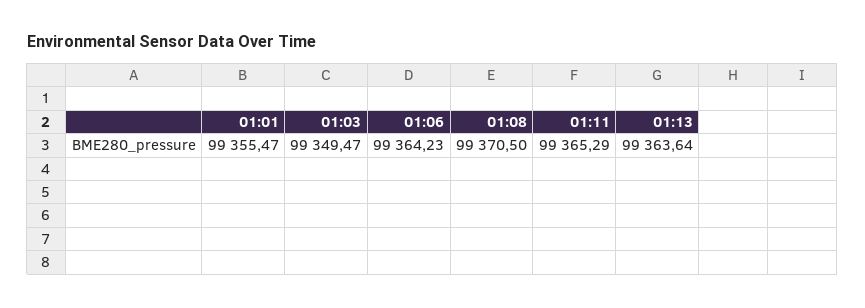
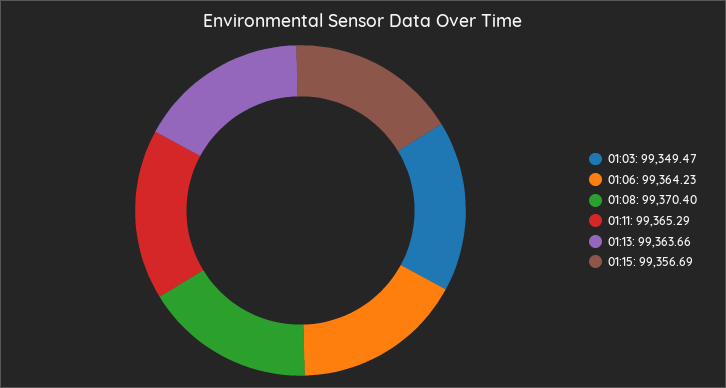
01:01: 99355.47 -> none
01:08: 99370.5 -> 99370.4
01:13: 99363.64 -> 99363.66
01:15: none -> 99356.69

